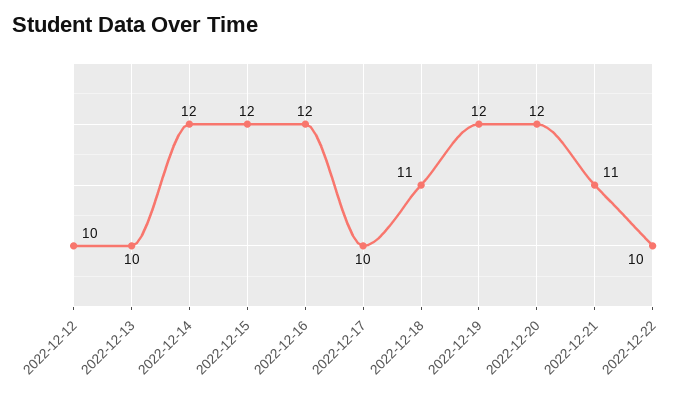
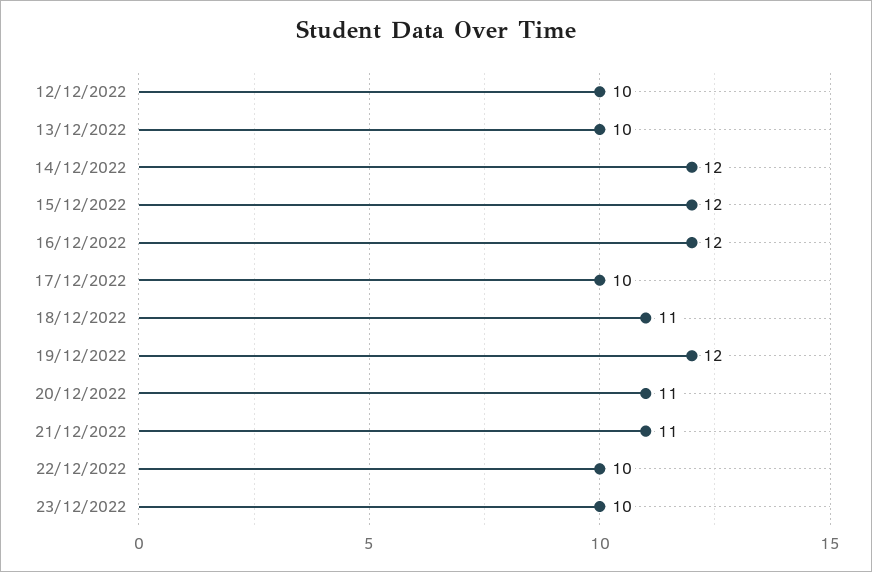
2022-12-20: 12 -> 11
23/12/2022: none -> 10

